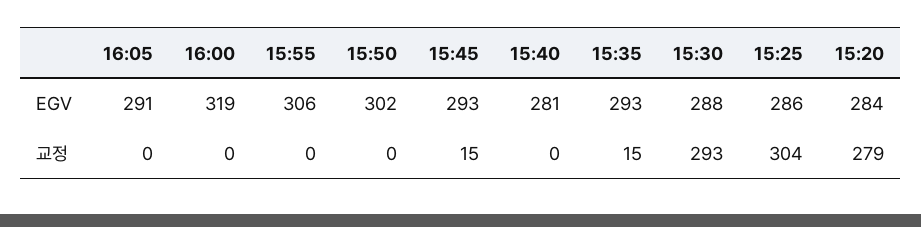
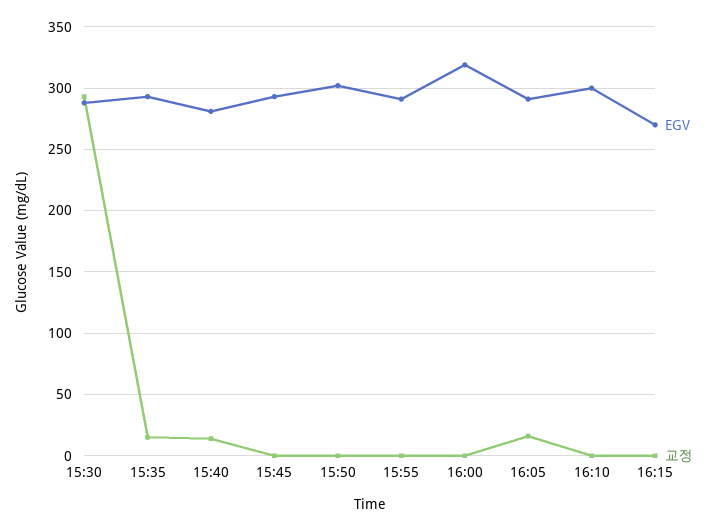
EGV, 15:55: 306 -> 290
EGV, 15:25: 286 -> none
EGV, 15:20: 284 -> none
교정, 16:05: 0 -> 15
교정, 15:45: 15 -> 0
교정, 15:40: 0 -> 15
교정, 15:25: 304 -> none
교정, 15:20: 279 -> none
EGV, 16:10: none -> 300
교정, 16:10: none -> 0
EGV, 16:15: none -> 270
교정, 16:15: none -> 0

